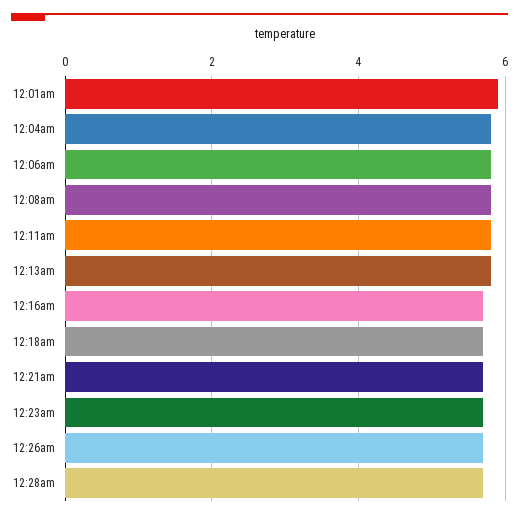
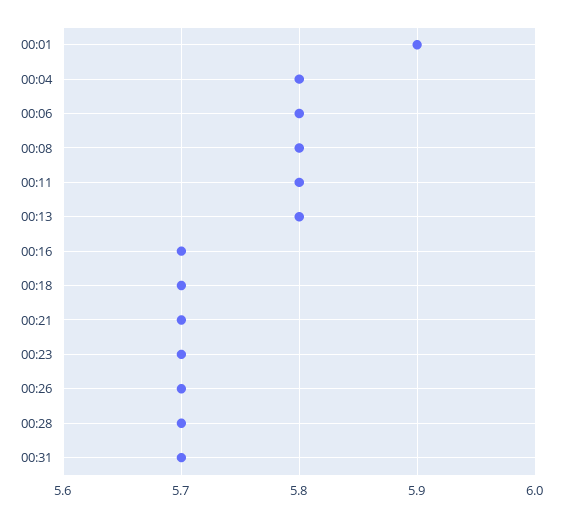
00:31: none -> 5.7

